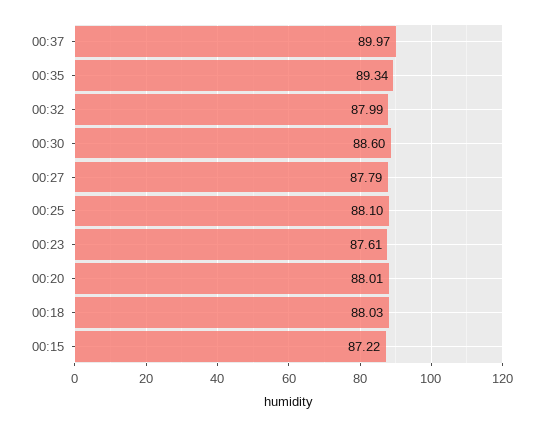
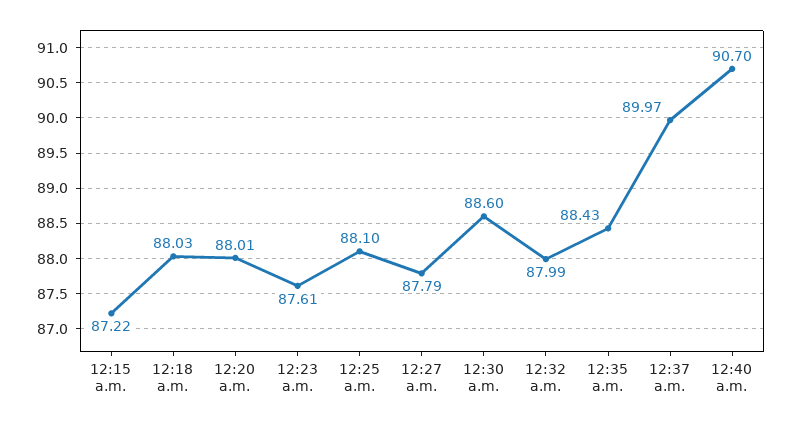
00:35: 89.34 -> 88.43
12:40 a.m.: none -> 90.7

